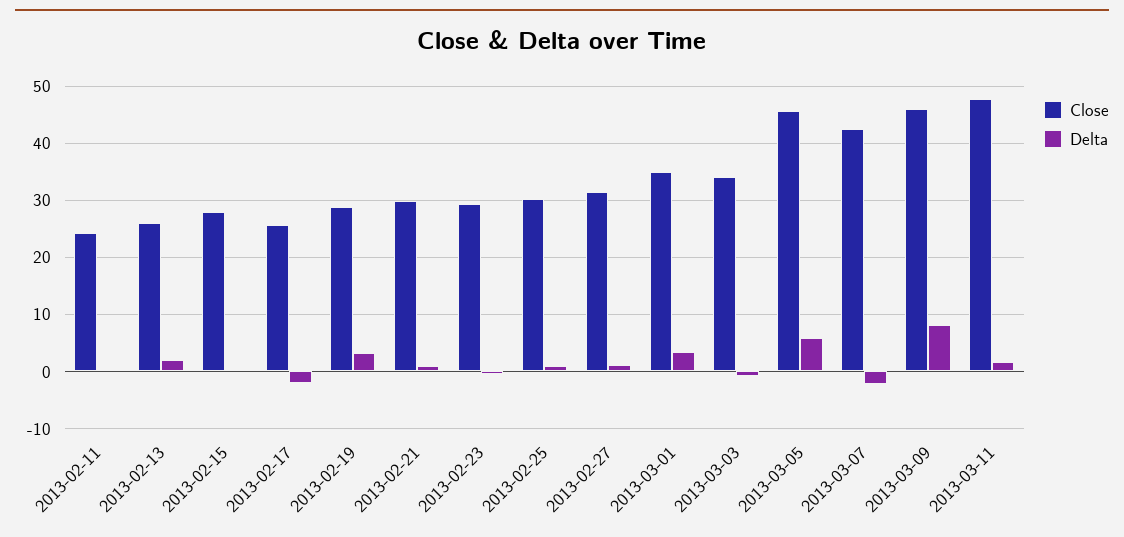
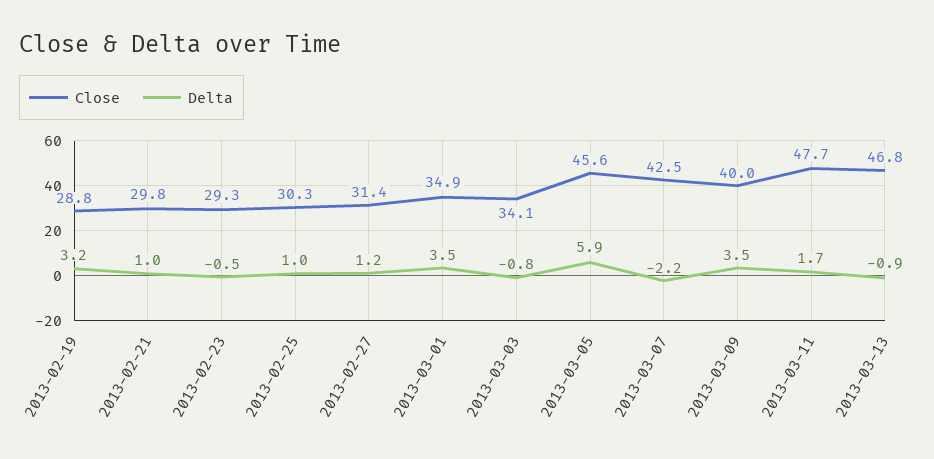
Close, 2013-02-11: 24 -> none
Delta, 2013-02-11: 0 -> none
Close, 2013-02-13: 26 -> none
Delta, 2013-02-13: 2 -> none
Close, 2013-02-15: 28 -> none
Delta, 2013-02-15: 0 -> none
Close, 2013-02-17: 26 -> none
Delta, 2013-02-17: -2 -> none
Close, 2013-03-09: 46 -> 40
Delta, 2013-03-09: 8 -> 3.5
Close, 2013-03-13: none -> 46.8
Delta, 2013-03-13: none -> -0.9

